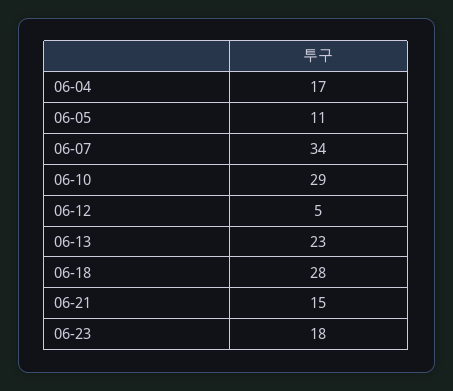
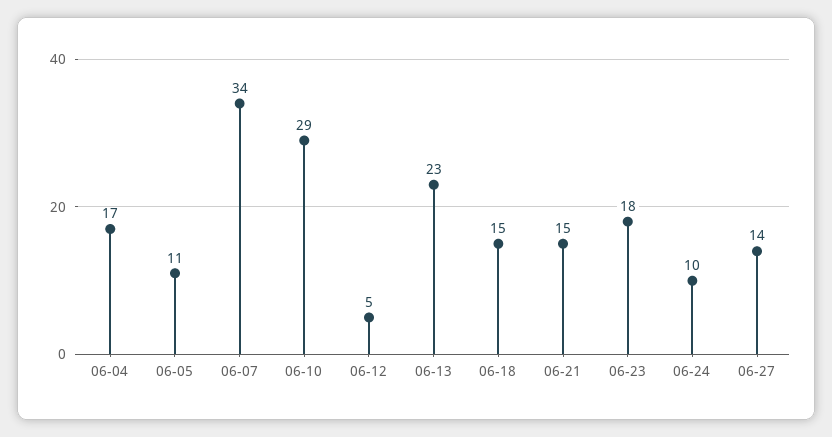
06-18: 28 -> 15
06-24: none -> 10
06-27: none -> 14

